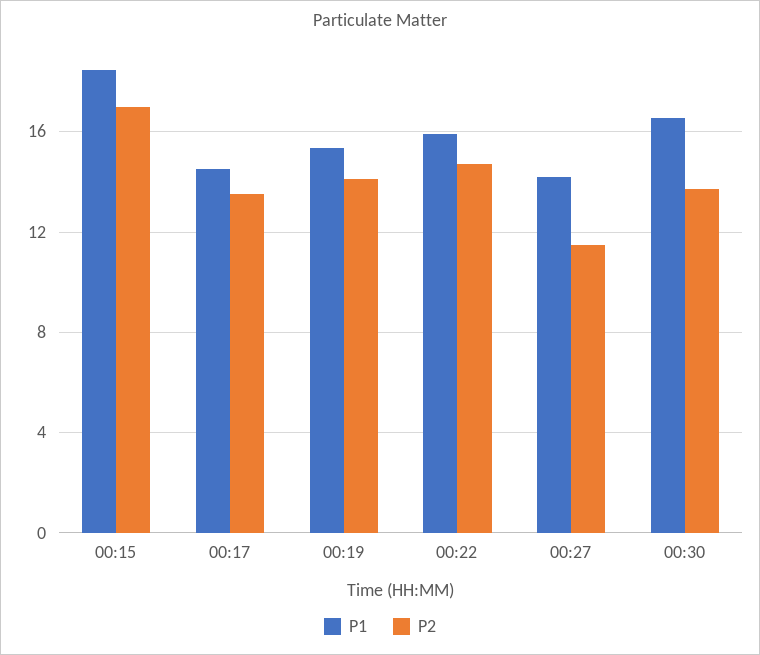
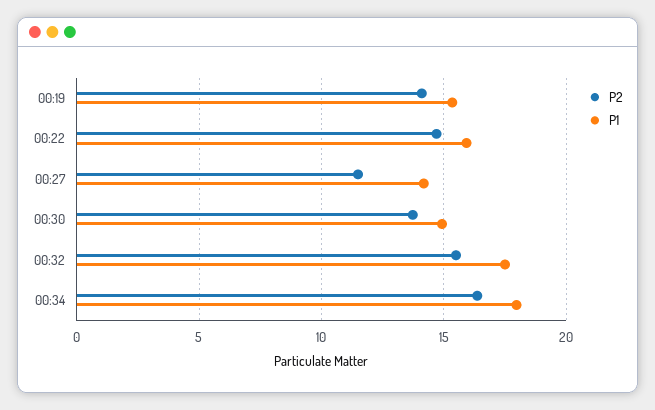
P1, 00:15: 18.5 -> none
P2, 00:15: 17 -> none
P1, 00:17: 14.5 -> none
P2, 00:17: 13.5 -> none
P1, 00:30: 16.5 -> 15
P2, 00:32: none -> 15.5
P1, 00:32: none -> 17.5
P2, 00:34: none -> 16.5
P1, 00:34: none -> 18

